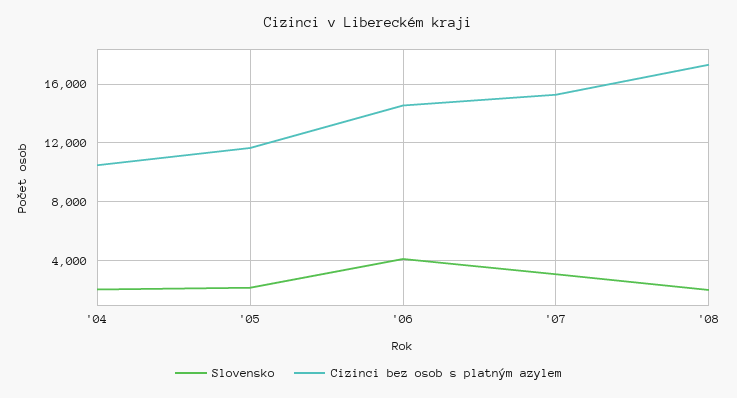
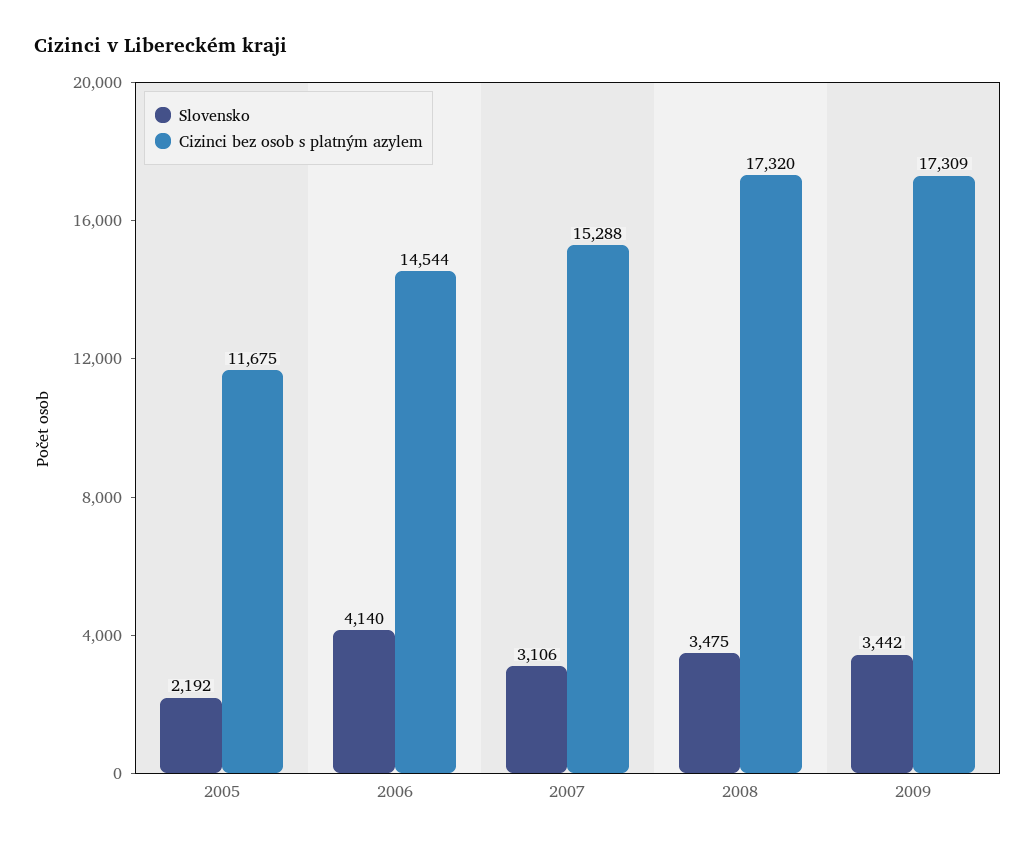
Slovensko, '04: 2000 -> none
Cizinci bez osob s platným azylem, '04: 10500 -> none
Slovensko, '08: 2000 -> 3475
Slovensko, 2009: none -> 3442
Cizinci bez osob s platným azylem, 2009: none -> 17309

